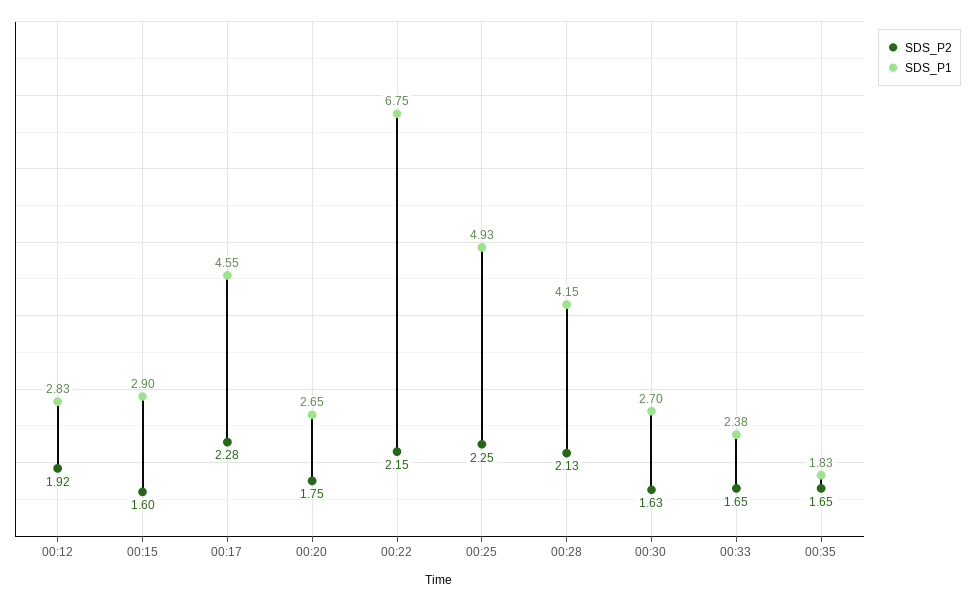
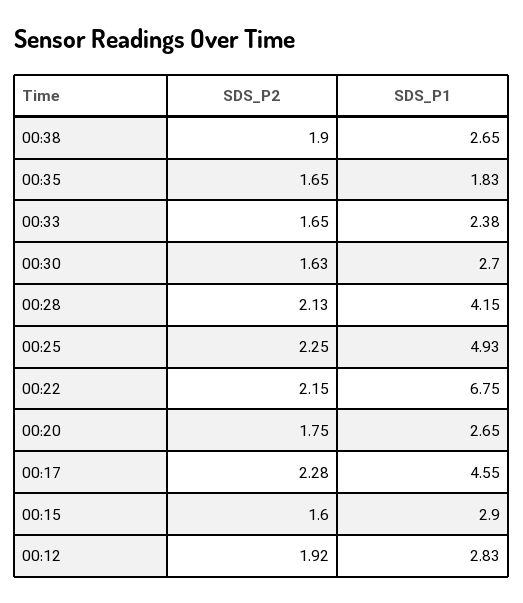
SDS_P2, 00:38: none -> 1.9
SDS_P1, 00:38: none -> 2.65

